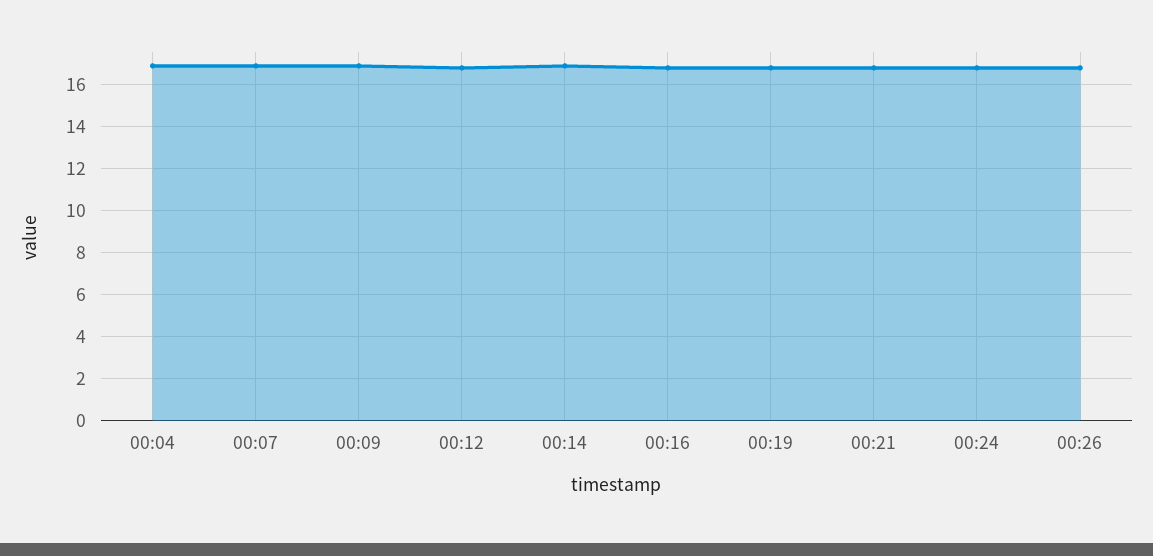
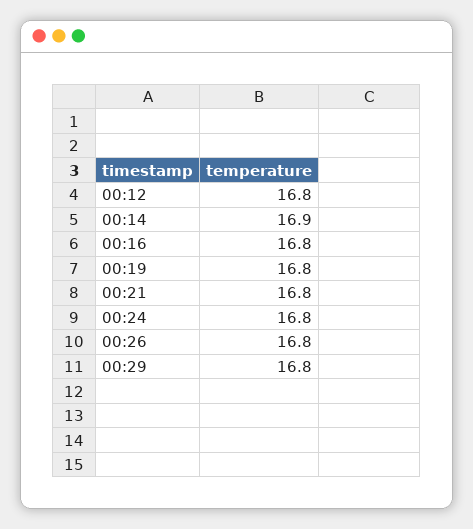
00:04: 17 -> none
00:07: 17 -> none
00:09: 17 -> none
00:29: none -> 16.8

